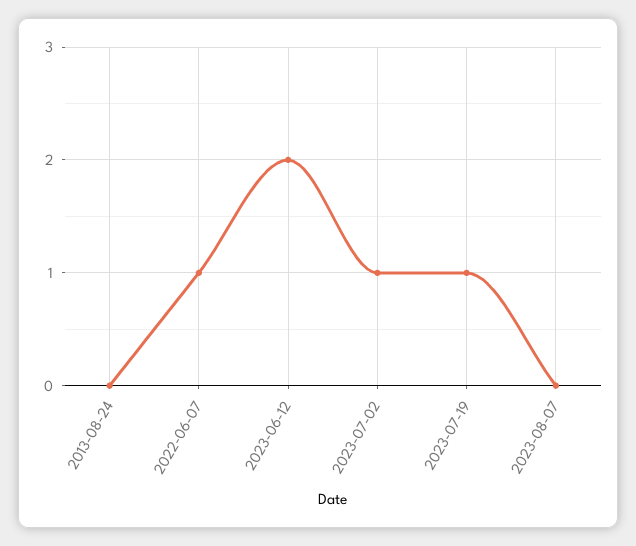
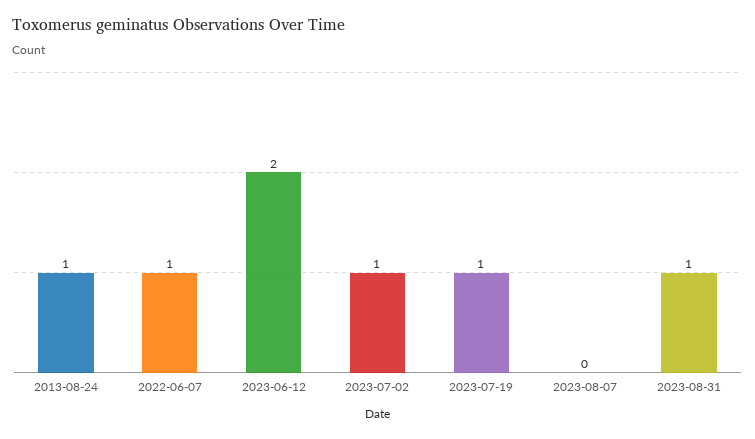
2013-08-24: 0 -> 1
2023-08-31: none -> 1

